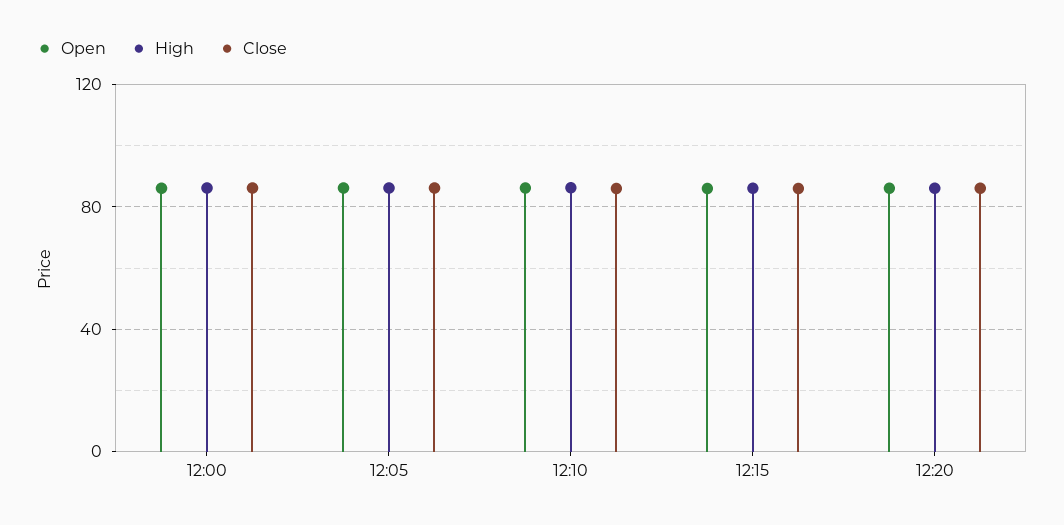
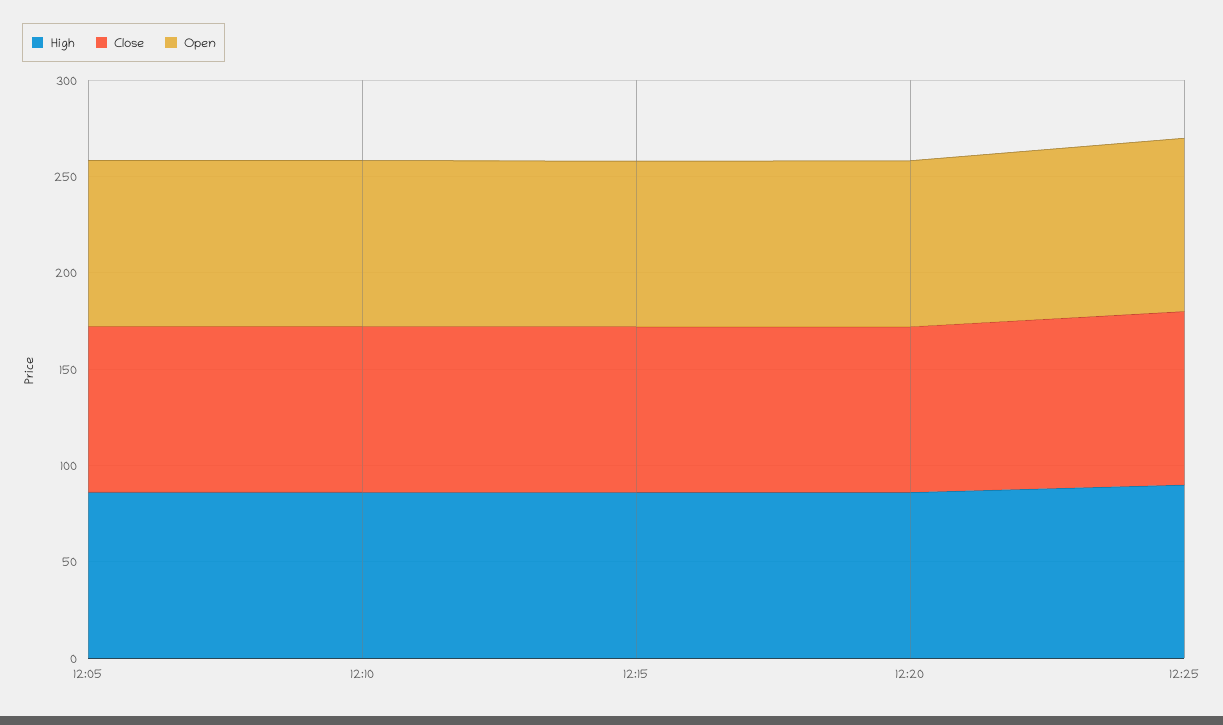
Open, 12:00: 85 -> none
High, 12:00: 85 -> none
Close, 12:00: 85 -> none
High, 12:25: none -> 90
Close, 12:25: none -> 90
Open, 12:25: none -> 90

